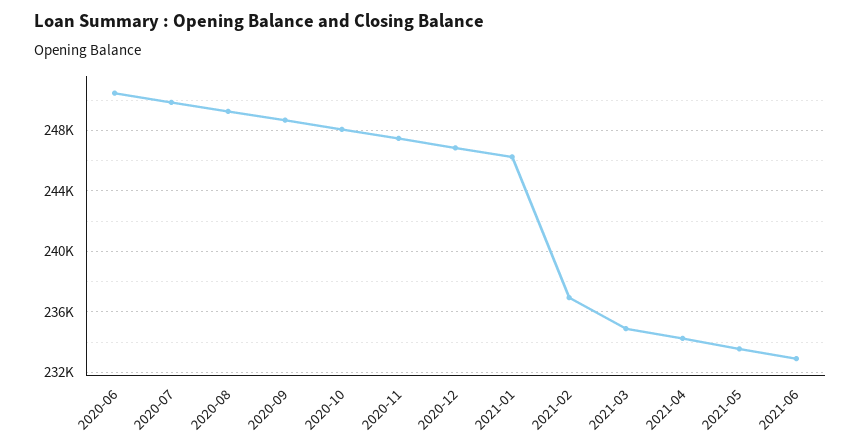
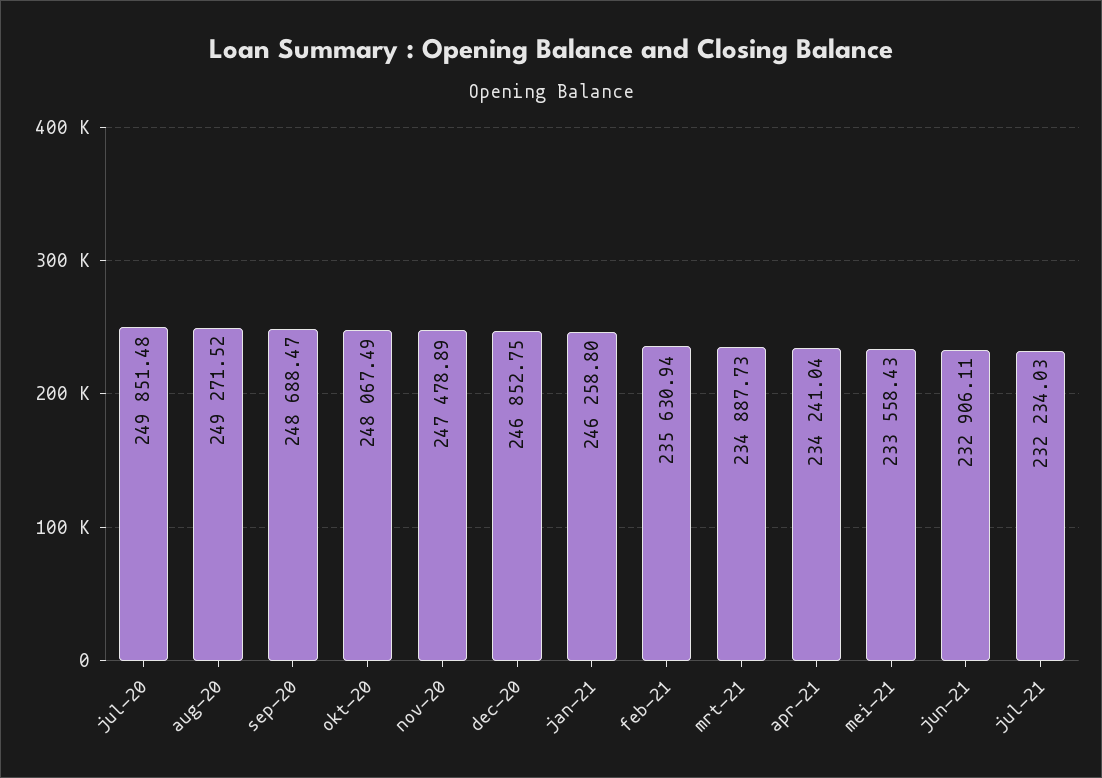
2020-06: 250500 -> none
2021-02: 237000 -> 235630.94
jul-21: none -> 232234.03

